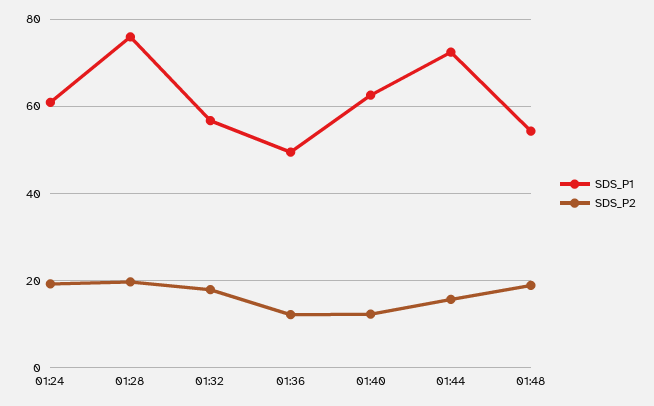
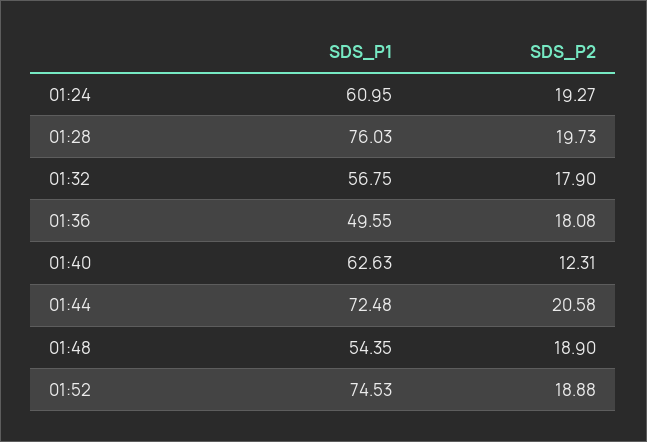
SDS_P2, 01:36: 12 -> 18.08
SDS_P2, 01:44: 16 -> 20.58
SDS_P1, 01:52: none -> 74.53
SDS_P2, 01:52: none -> 18.88

